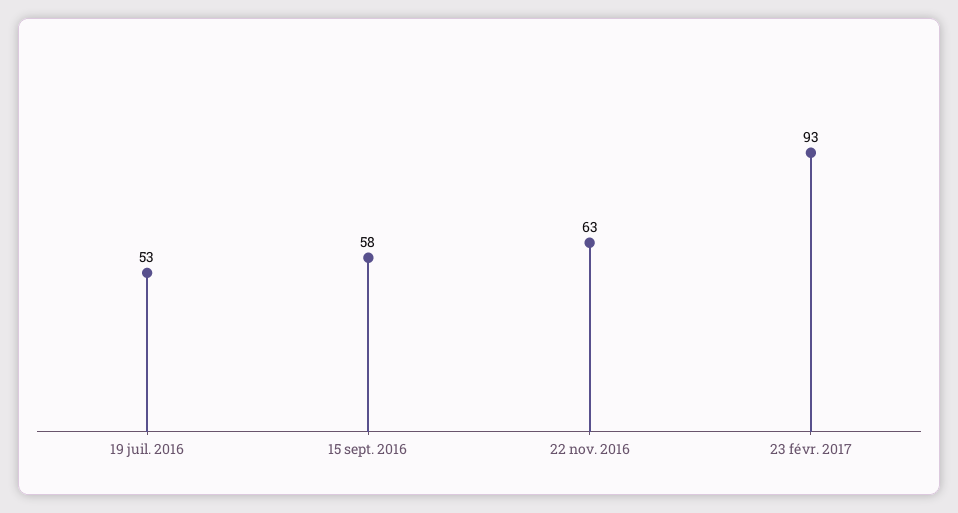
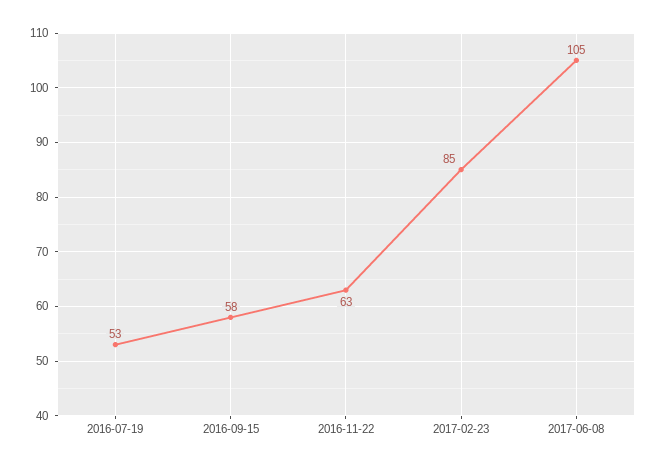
23 févr. 2017: 93 -> 85
2017-06-08: none -> 105

